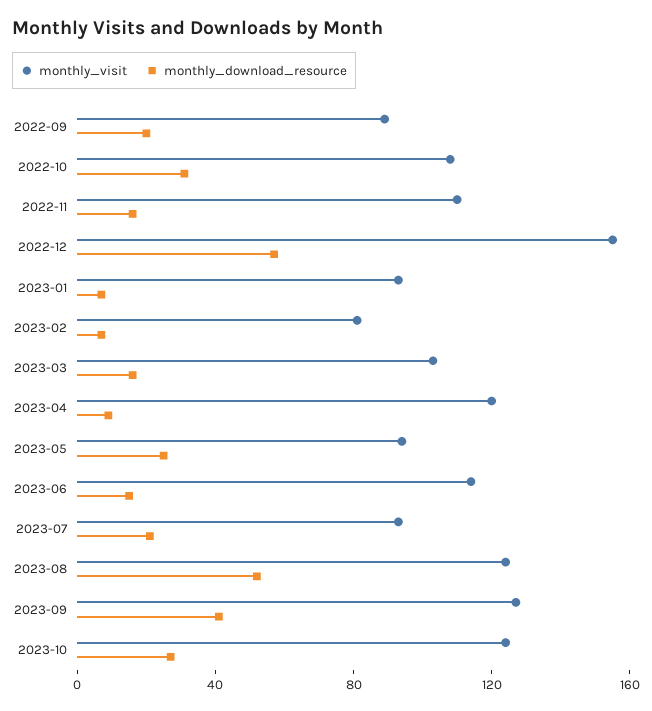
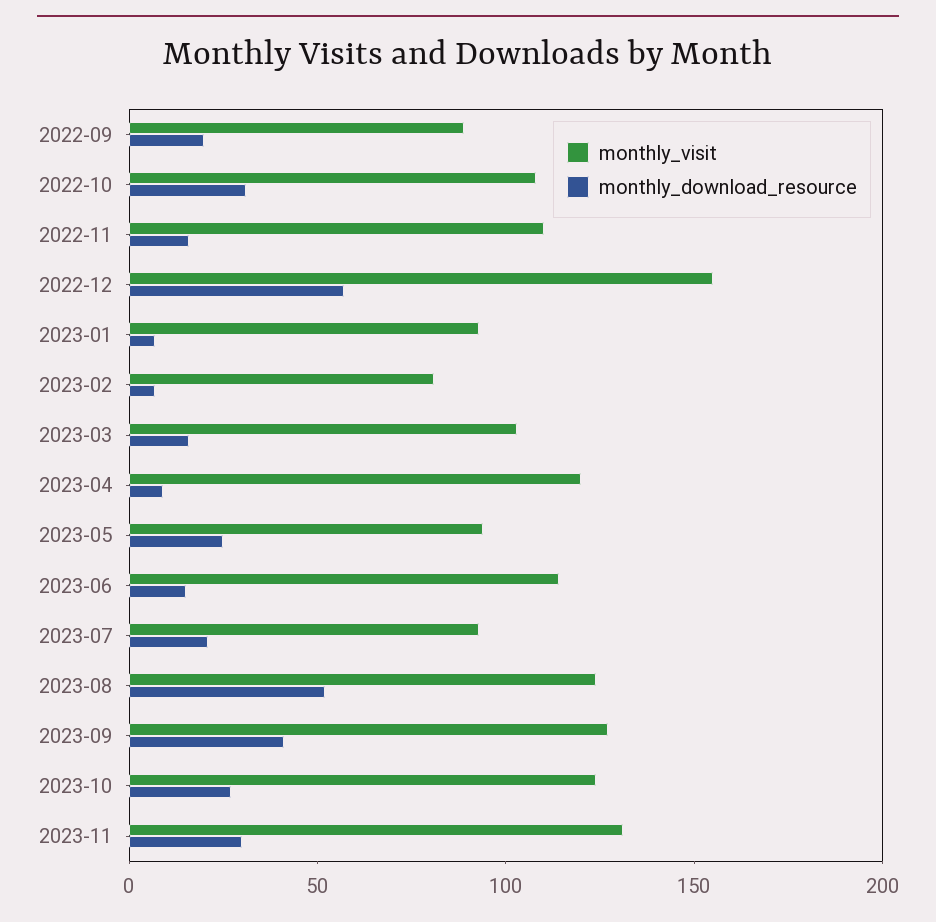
monthly_visit, 2023-11: none -> 130
monthly_download_resource, 2023-11: none -> 30

